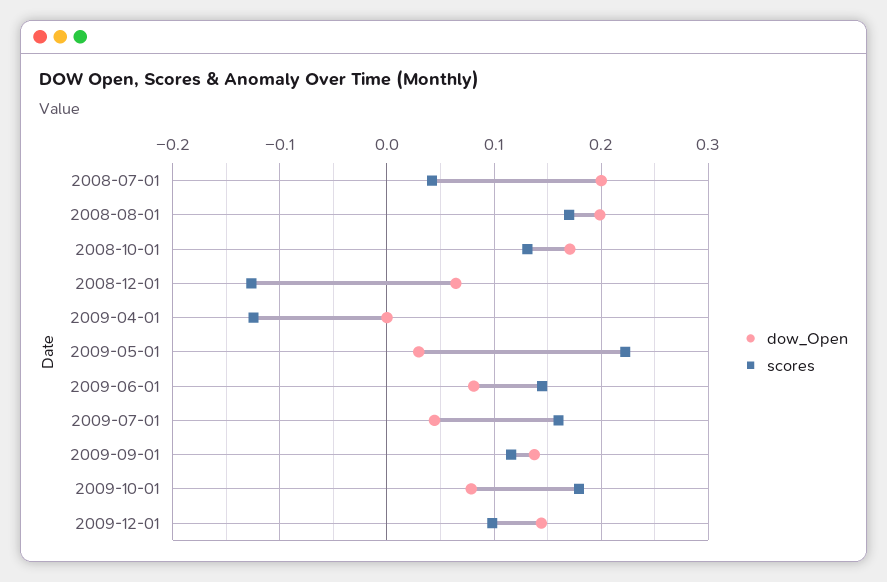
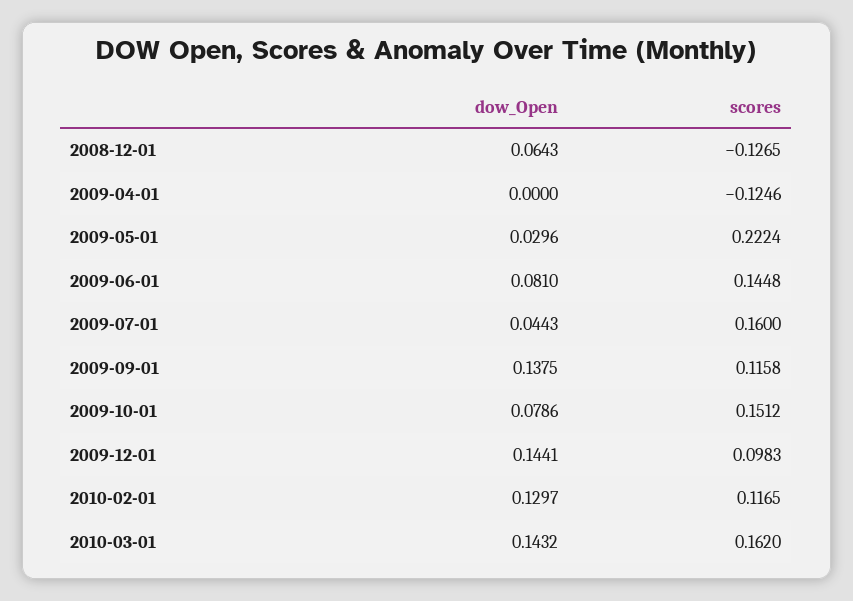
dow_Open, 2008-07-01: 0.2 -> none
scores, 2008-07-01: 0.04 -> none
dow_Open, 2008-08-01: 0.2 -> none
scores, 2008-08-01: 0.17 -> none
dow_Open, 2008-10-01: 0.17 -> none
scores, 2008-10-01: 0.13 -> none
scores, 2009-10-01: 0.18 -> 0.1512
dow_Open, 2010-02-01: none -> 0.1297
scores, 2010-02-01: none -> 0.1165
dow_Open, 2010-03-01: none -> 0.1432
scores, 2010-03-01: none -> 0.162

